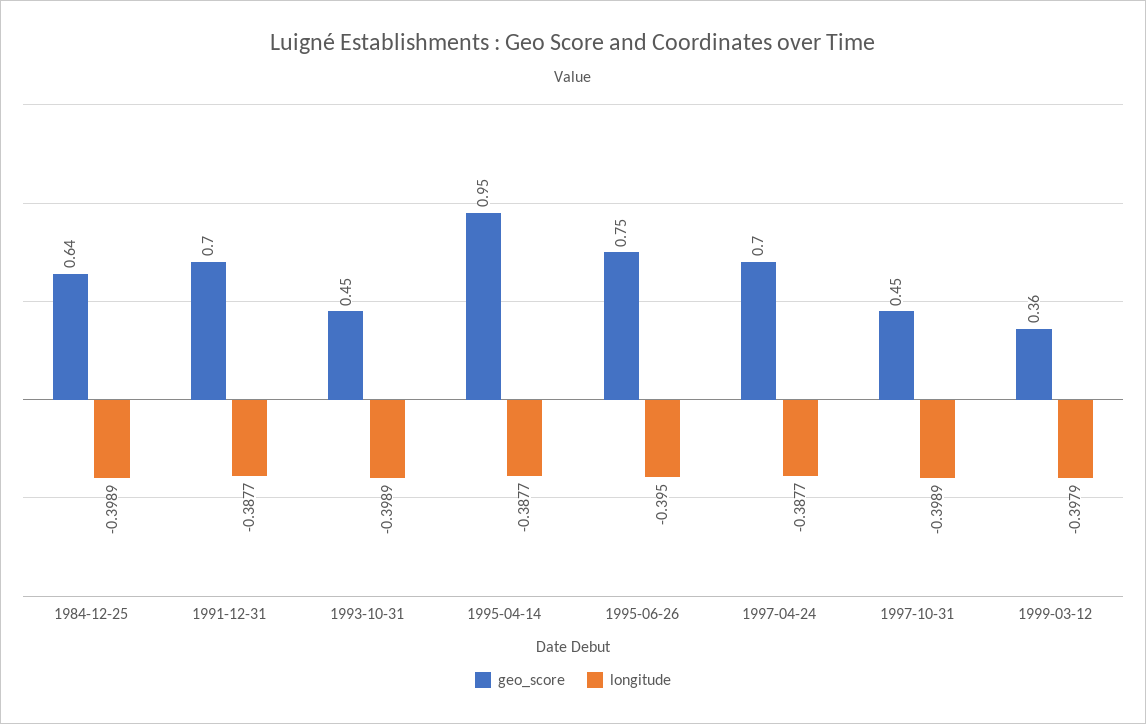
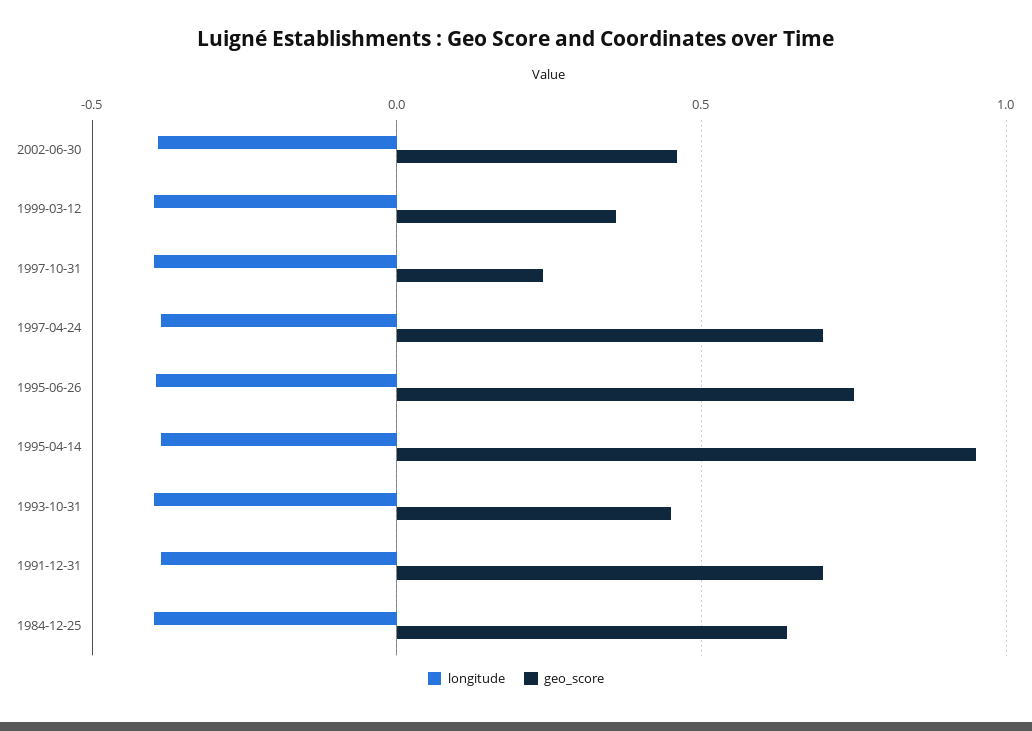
geo_score, 1997-10-31: 0.45 -> 0.25
longitude, 2002-06-30: none -> -0.4
geo_score, 2002-06-30: none -> 0.45

